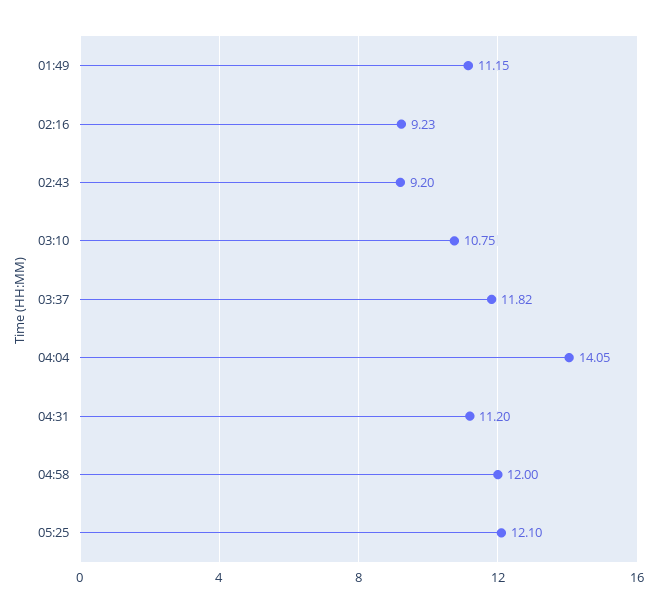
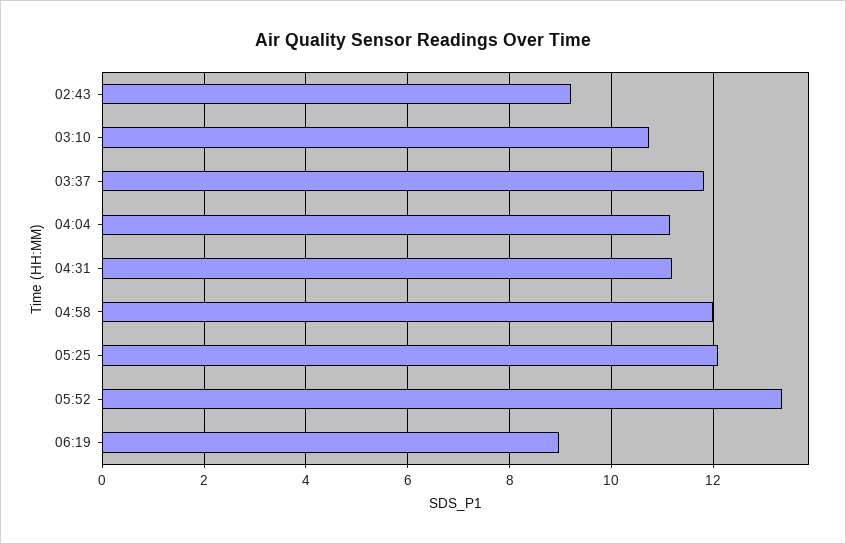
01:49: 11.15 -> none
02:16: 9.23 -> none
04:04: 14.05 -> 11.2
05:52: none -> 13.4
06:19: none -> 9

